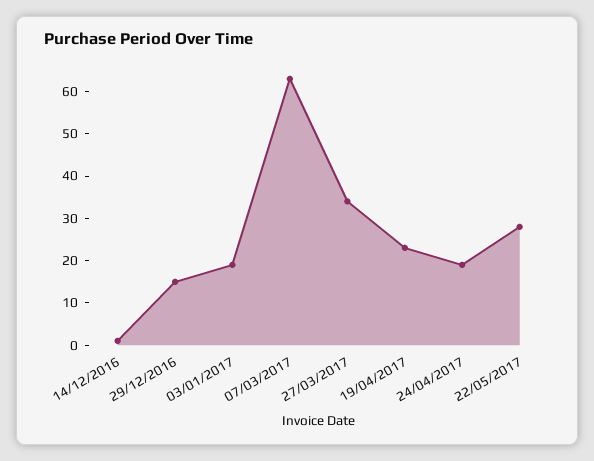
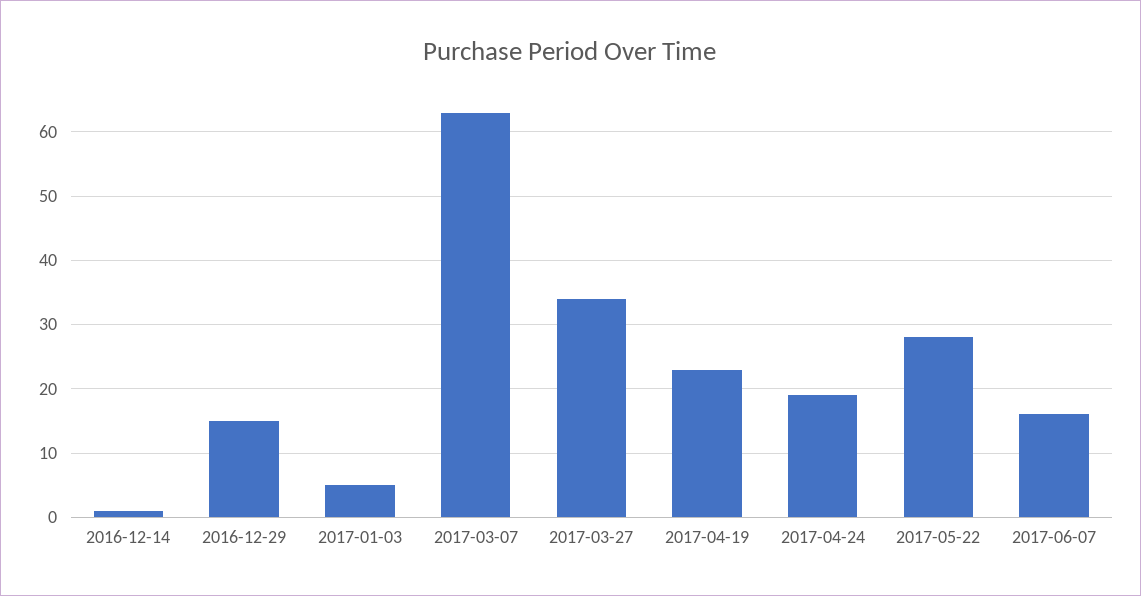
03/01/2017: 20 -> 5
2017-06-07: none -> 16

